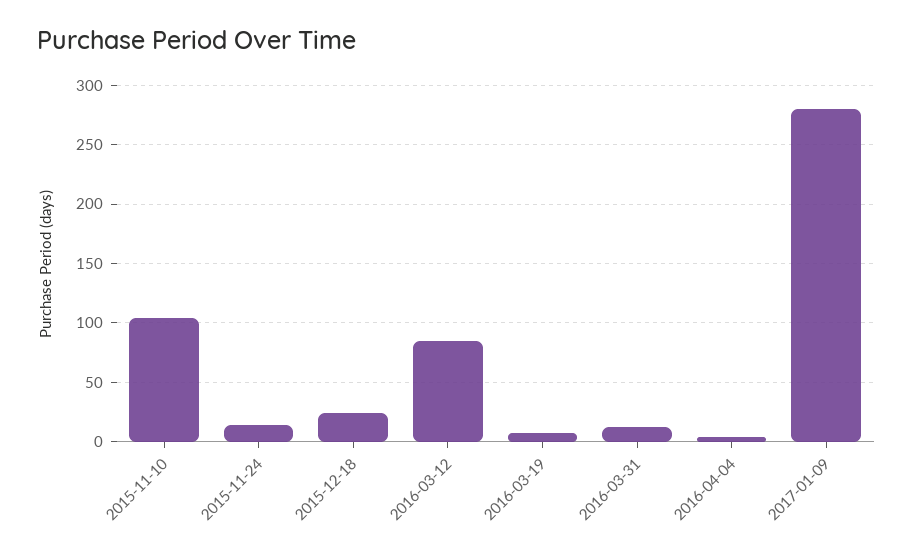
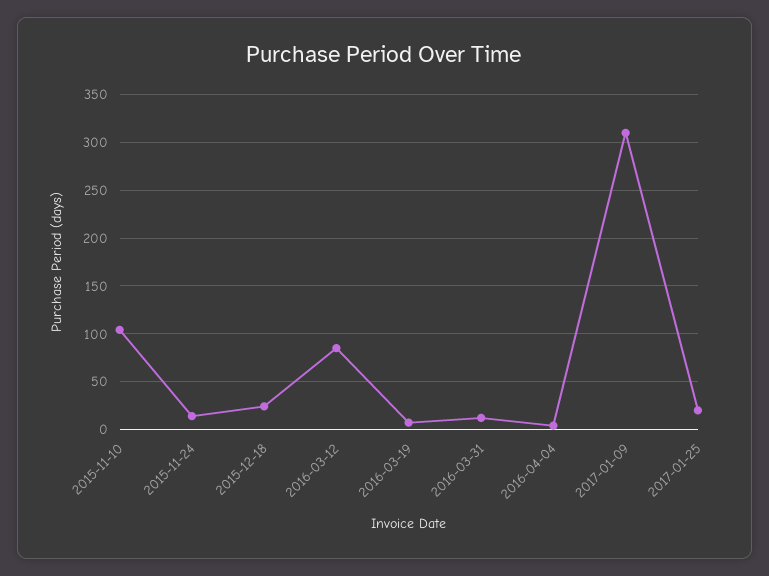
2017-01-09: 280 -> 310
2017-01-25: none -> 20

